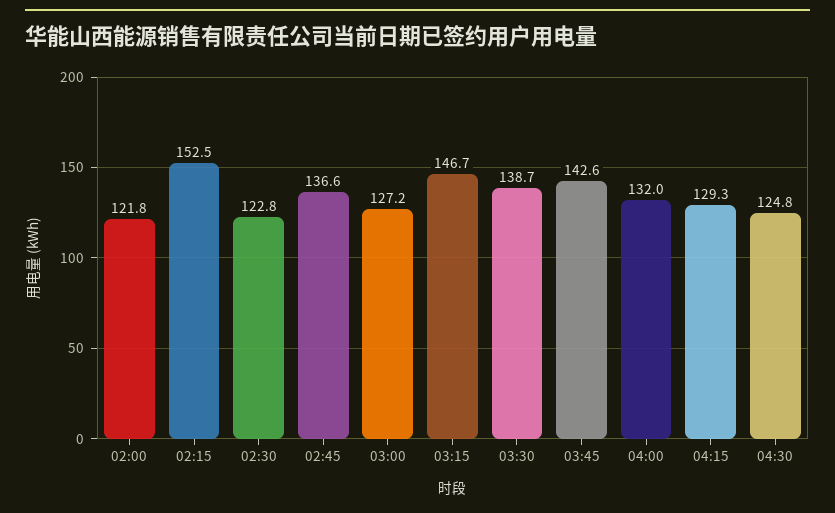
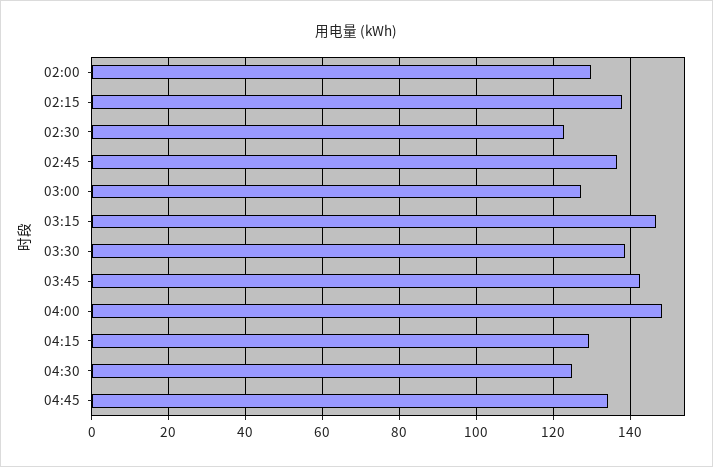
02:00: 121.8 -> 130
02:15: 152.5 -> 138
04:00: 132 -> 148
04:45: none -> 134

